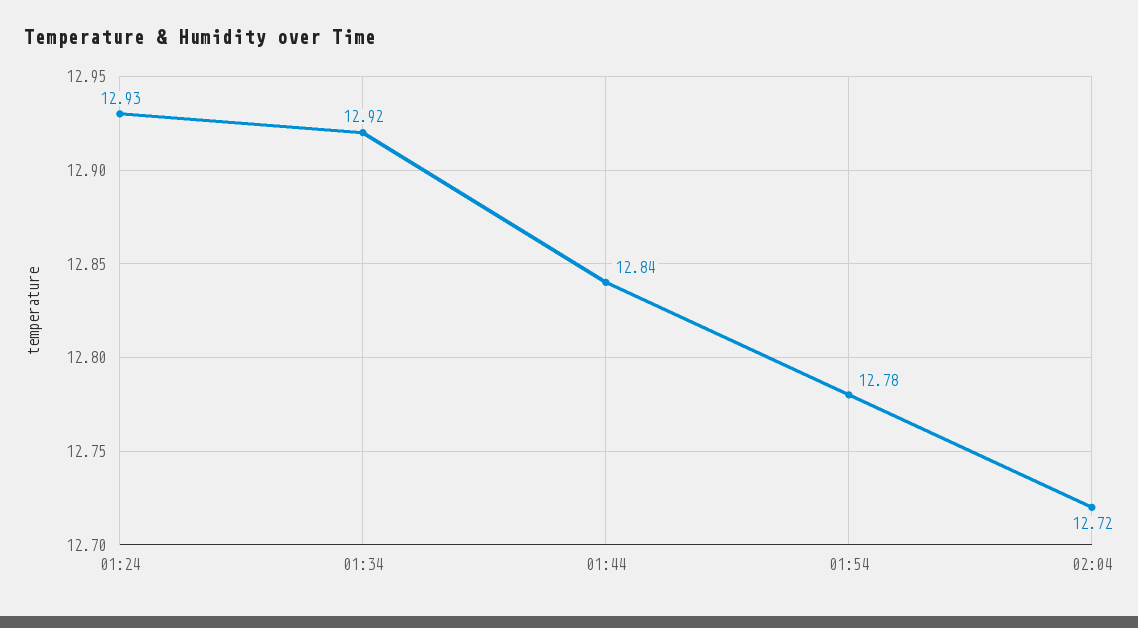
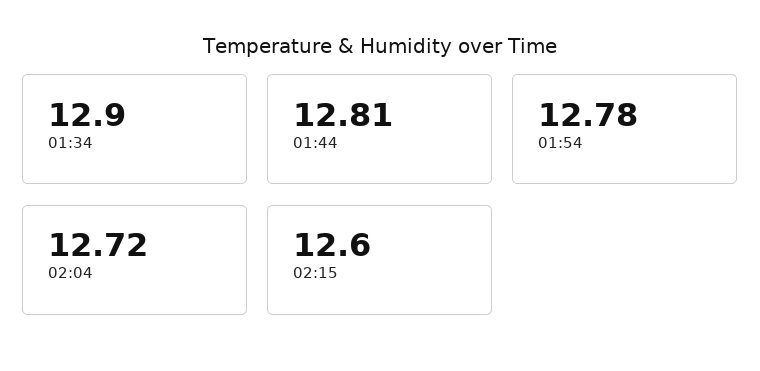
01:24: 12.93 -> none
01:34: 12.92 -> 12.9
01:44: 12.84 -> 12.81
02:15: none -> 12.6

